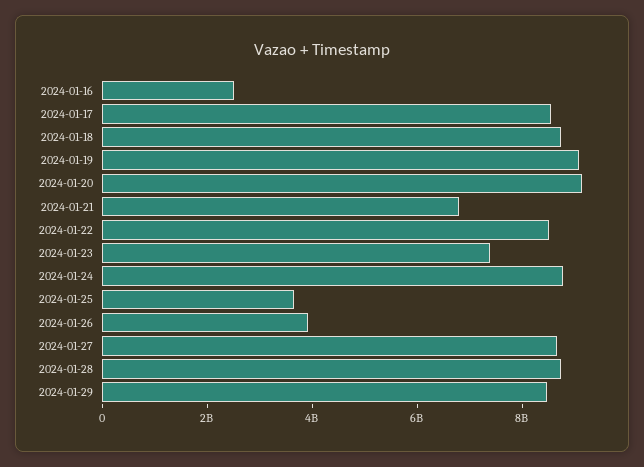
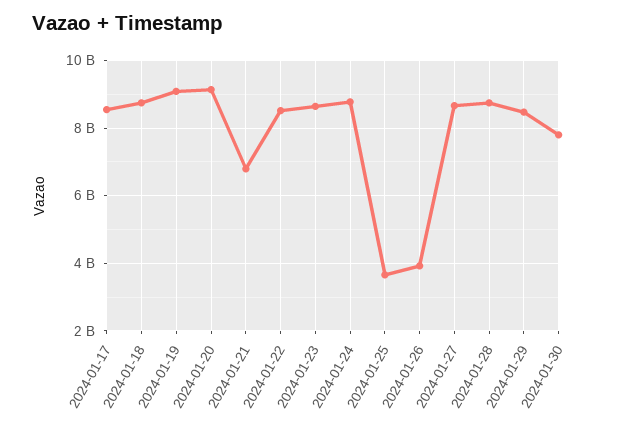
2024-01-16: 2500000000 -> none
2024-01-23: 7500000000 -> 8600000000
2024-01-30: none -> 7800000000

